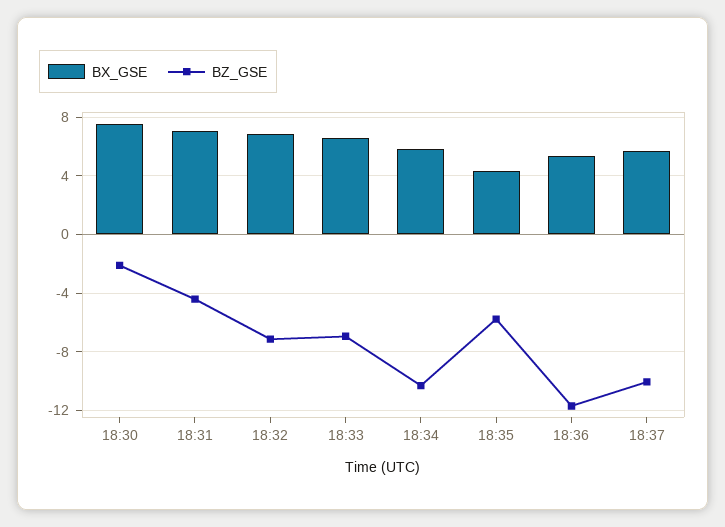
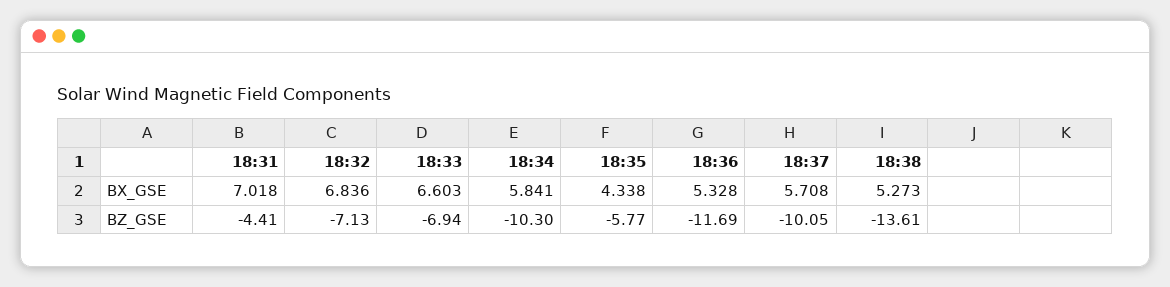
BX_GSE, 18:30: 7.5 -> none
BZ_GSE, 18:30: -2 -> none
BX_GSE, 18:38: none -> 5.273
BZ_GSE, 18:38: none -> -13.61

